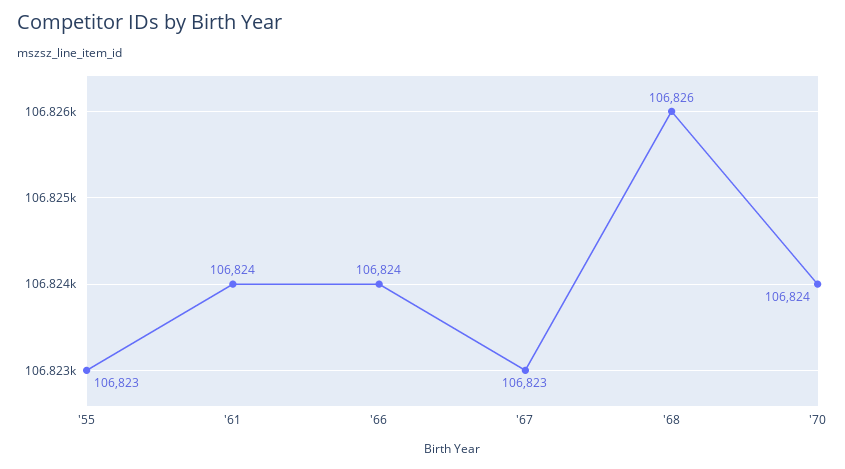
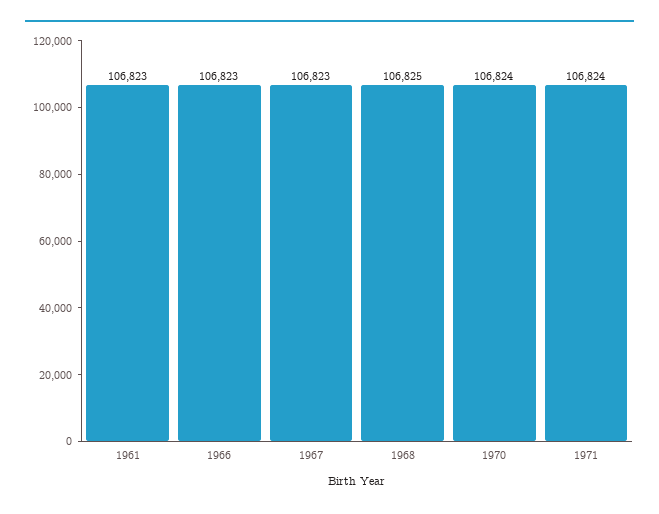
'55: 106823 -> none
'61: 106824 -> 106823
'66: 106824 -> 106823
'68: 106826 -> 106825
1971: none -> 106824

